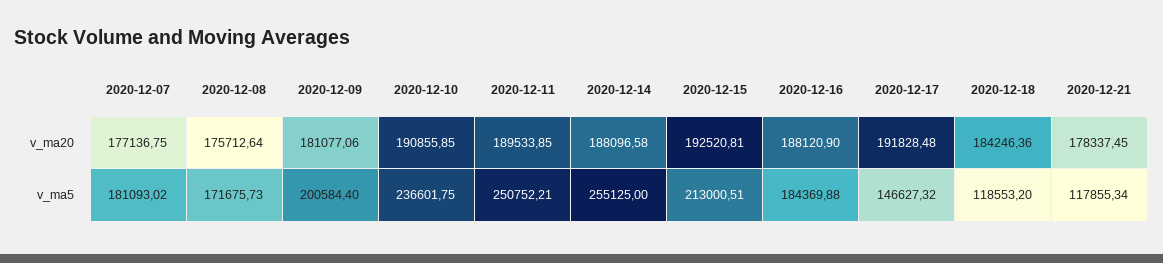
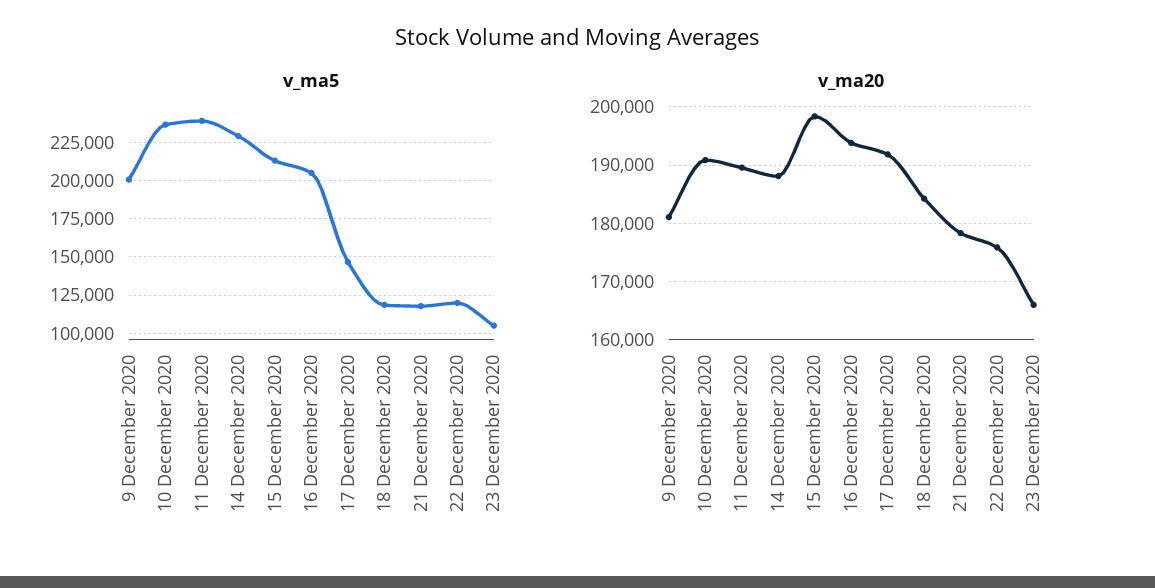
v_ma20, 2020-12-07: 177136.75 -> none
v_ma20, 2020-12-08: 175712.64 -> none
v_ma20, 2020-12-15: 192520.81 -> 198000
v_ma20, 2020-12-16: 188120.9 -> 194000
v_ma5, 2020-12-07: 181093.02 -> none
v_ma5, 2020-12-08: 171675.73 -> none
v_ma5, 2020-12-11: 250752.21 -> 240000
v_ma5, 2020-12-14: 255125 -> 230000
v_ma5, 2020-12-16: 184369.88 -> 205000
v_ma5, 22 December 2020: none -> 120000
v_ma5, 23 December 2020: none -> 105000
v_ma20, 22 December 2020: none -> 176000
v_ma20, 23 December 2020: none -> 166000

